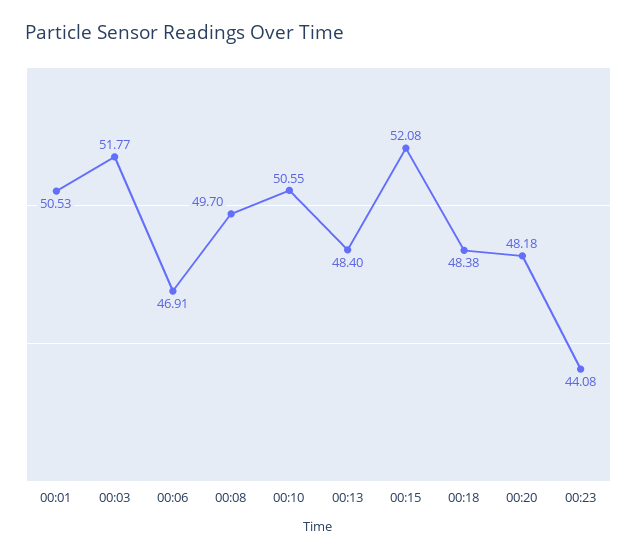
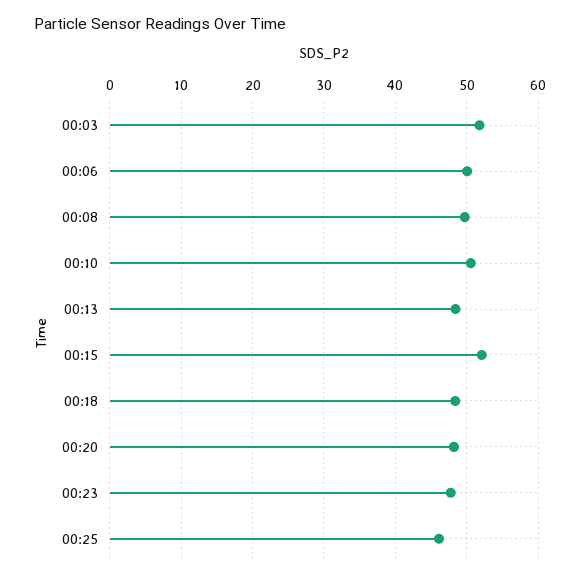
00:01: 50.53 -> none
00:06: 46.91 -> 50
00:23: 44.08 -> 48
00:25: none -> 46

